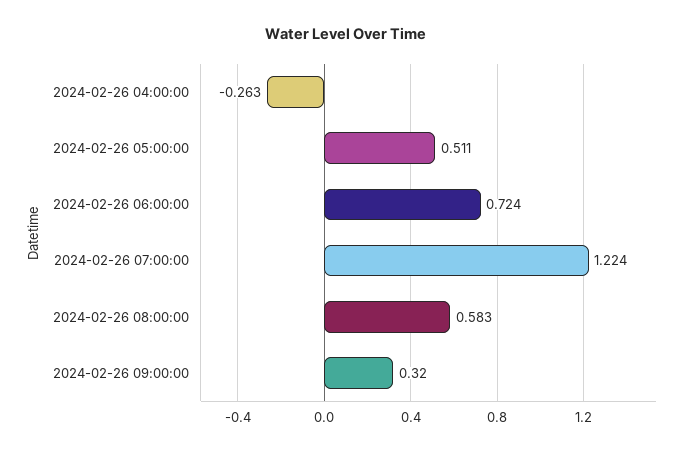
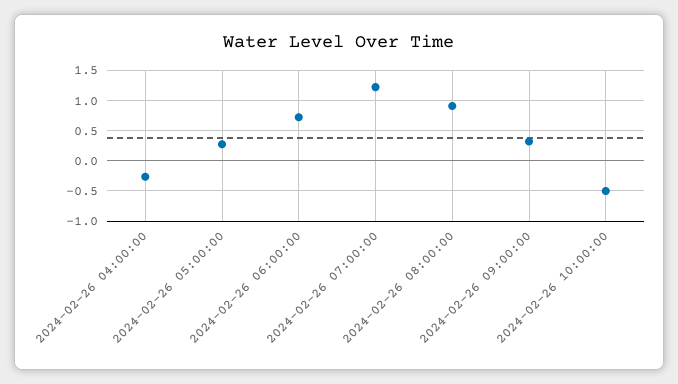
2024-02-26 05:00:00: 0.511 -> 0.3
2024-02-26 08:00:00: 0.583 -> 0.9
2024-02-26 10:00:00: none -> -0.5

